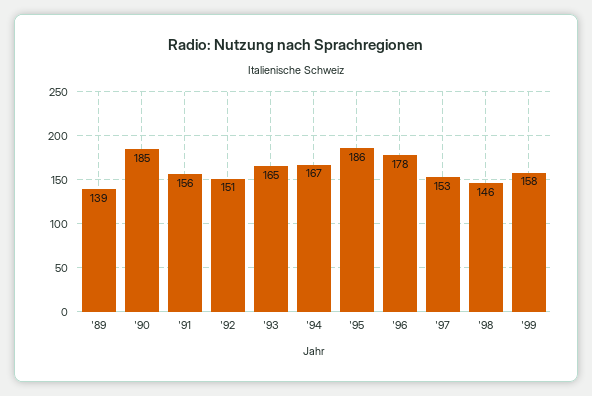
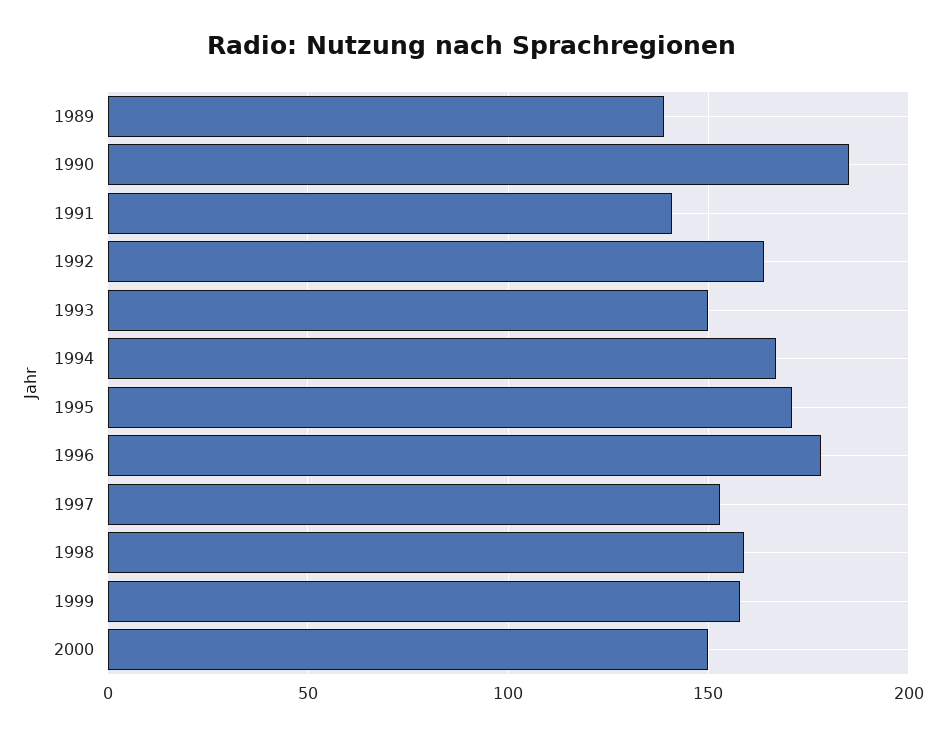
'91: 156 -> 140
'92: 151 -> 165
'93: 165 -> 150
'95: 186 -> 170
'98: 146 -> 160
2000: none -> 150

